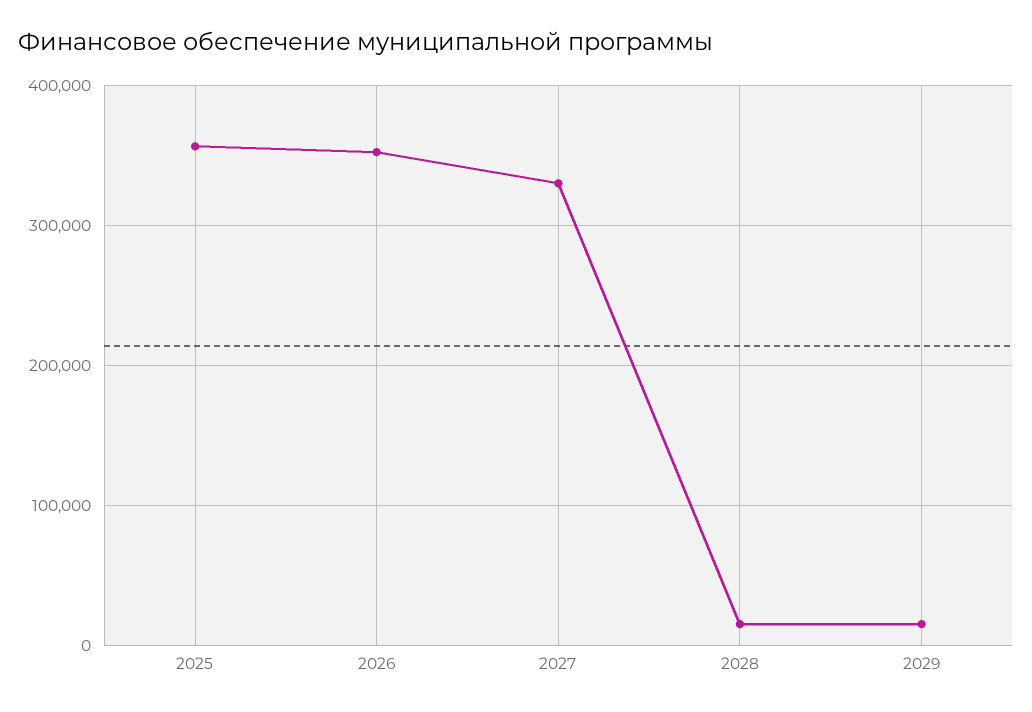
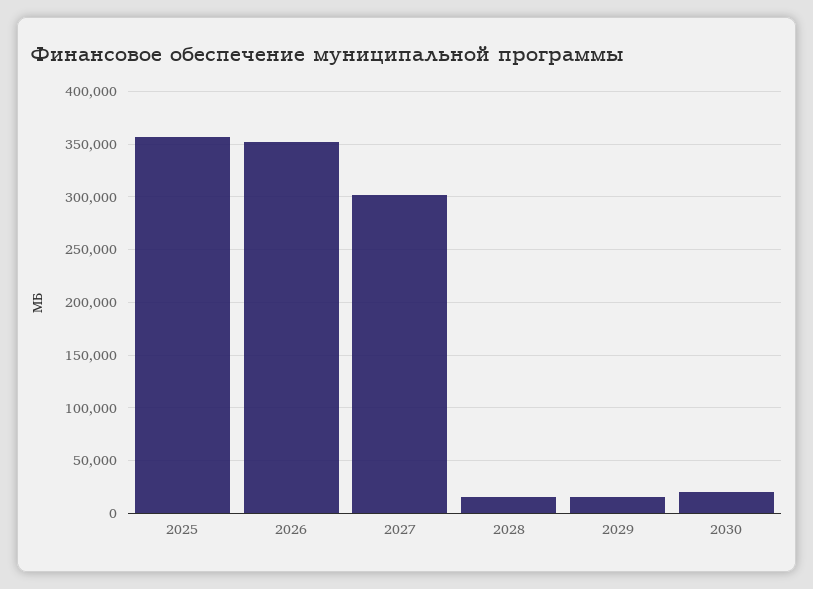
2027: 330000 -> 300000
2030: none -> 20000

